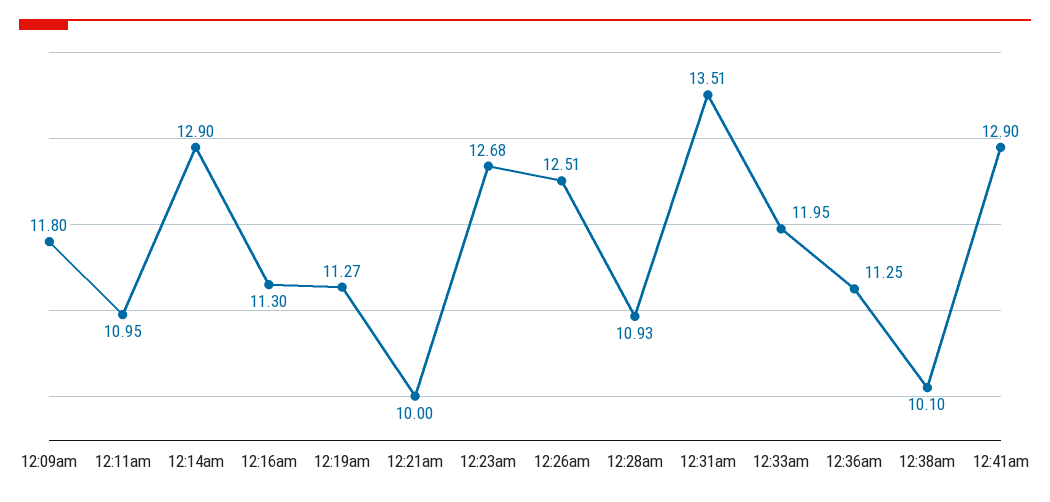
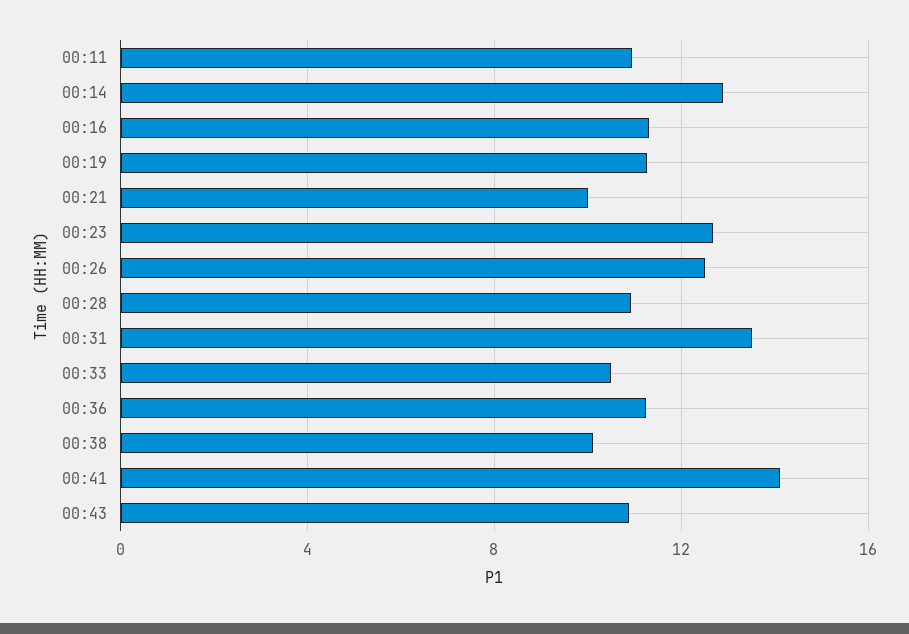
12:09am: 11.8 -> none
12:33am: 11.95 -> 10.5
12:41am: 12.9 -> 14
00:43: none -> 11

